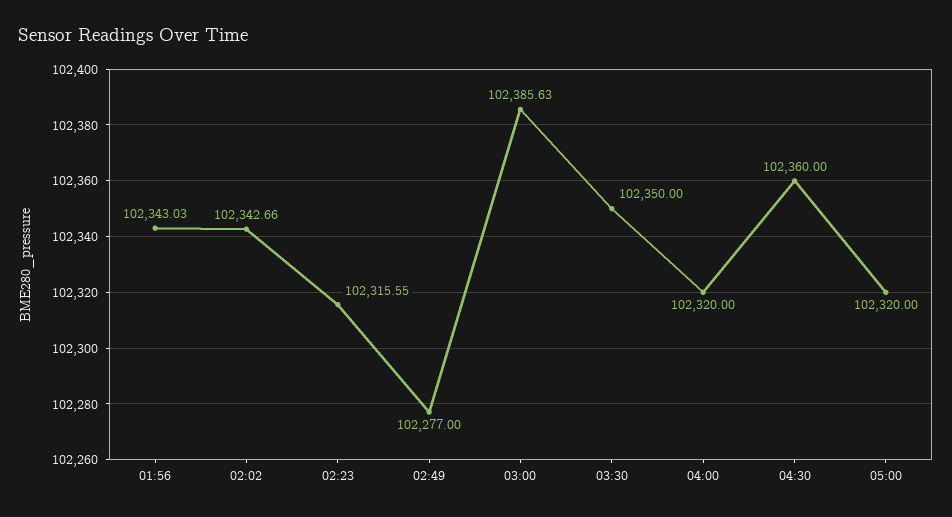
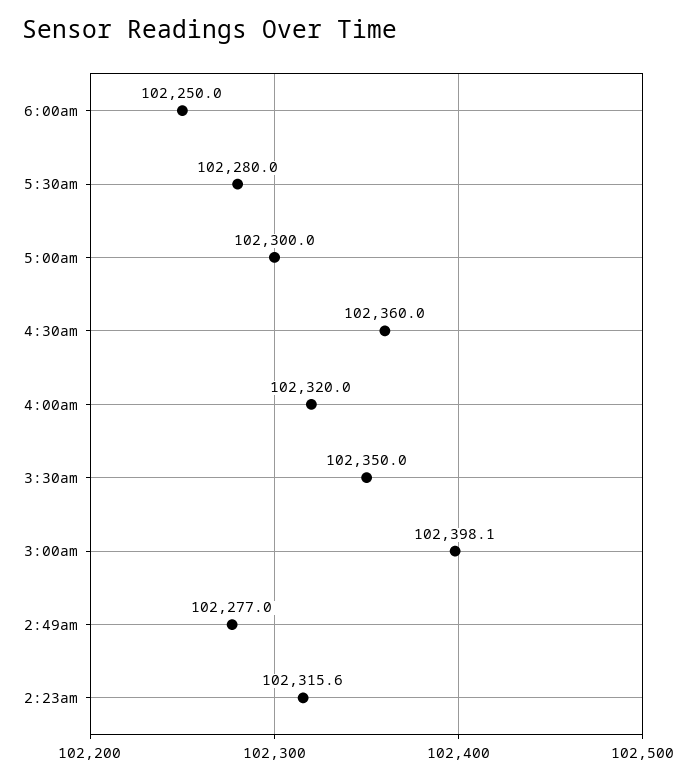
01:56: 102343.03 -> none
02:02: 102342.66 -> none
03:00: 102385.63 -> 102398.1
05:00: 102320 -> 102300
6:00am: none -> 102250
5:30am: none -> 102280

